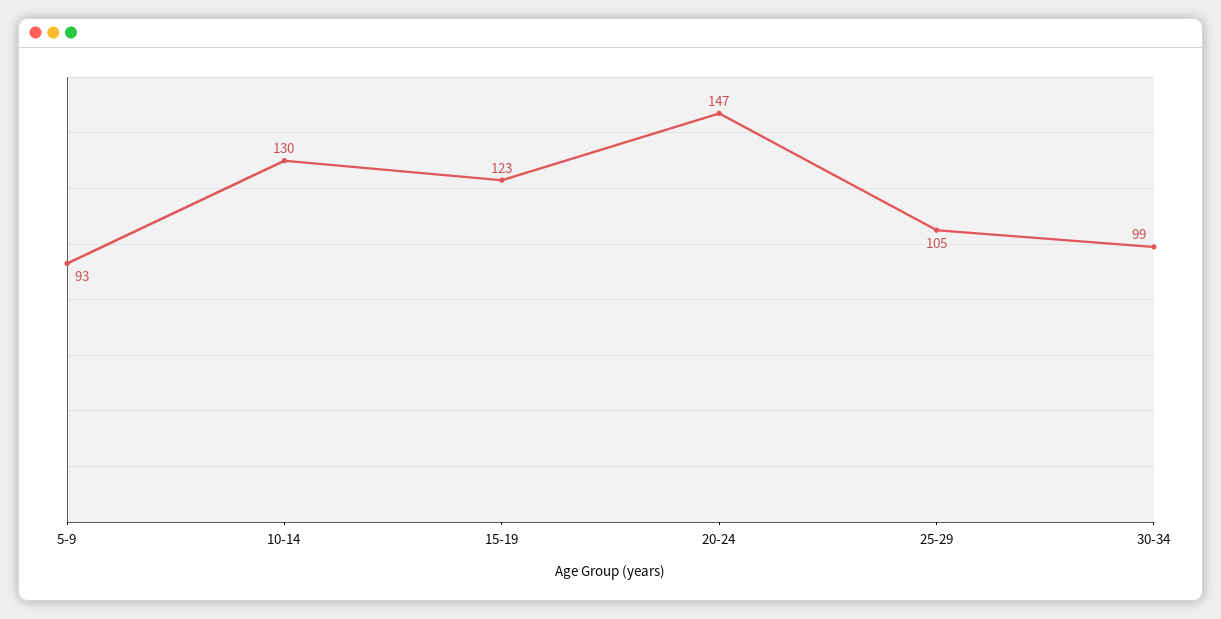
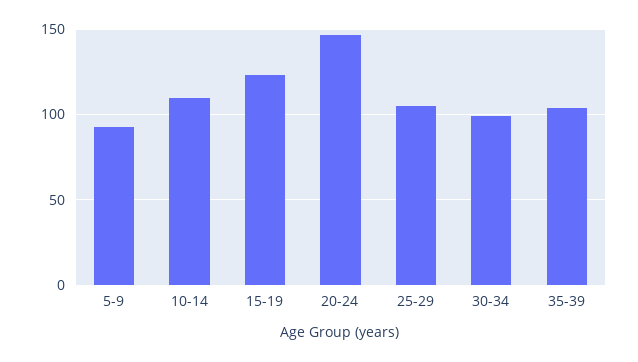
10-14: 130 -> 110
35-39: none -> 105

